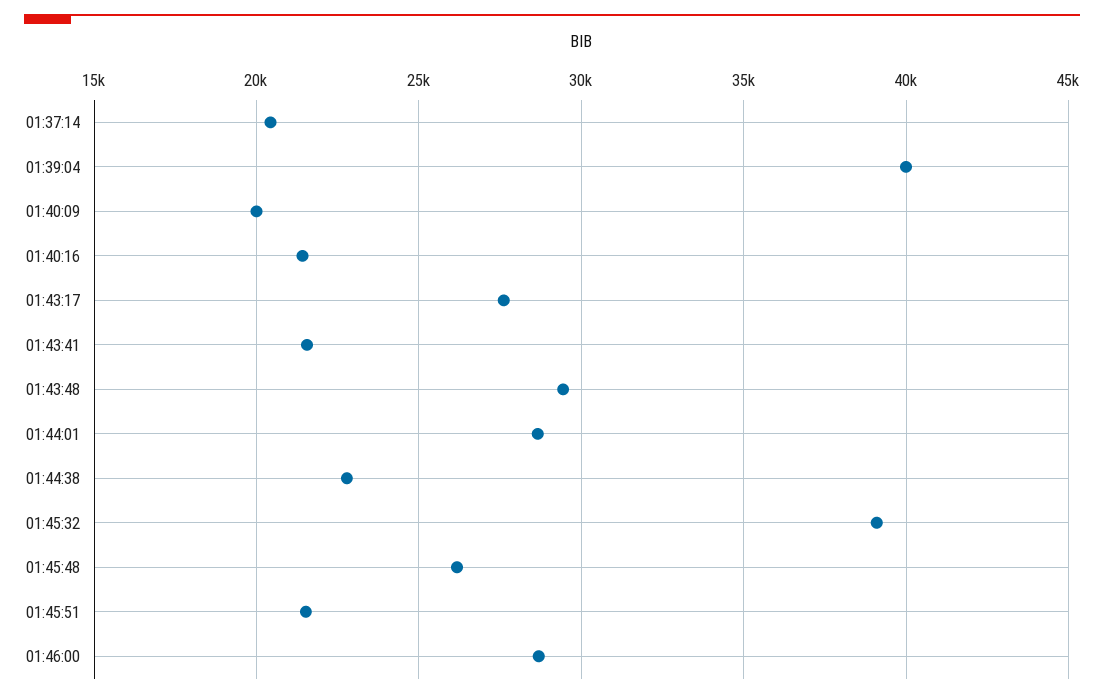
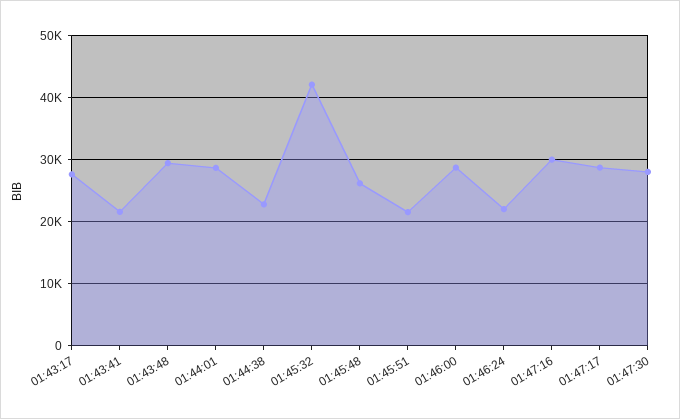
01:37:14: 20500 -> none
01:39:04: 40000 -> none
01:40:09: 20000 -> none
01:40:16: 21500 -> none
01:45:32: 39000 -> 42000
01:46:24: none -> 22000
01:47:16: none -> 30000
01:47:17: none -> 29000
01:47:30: none -> 28000

